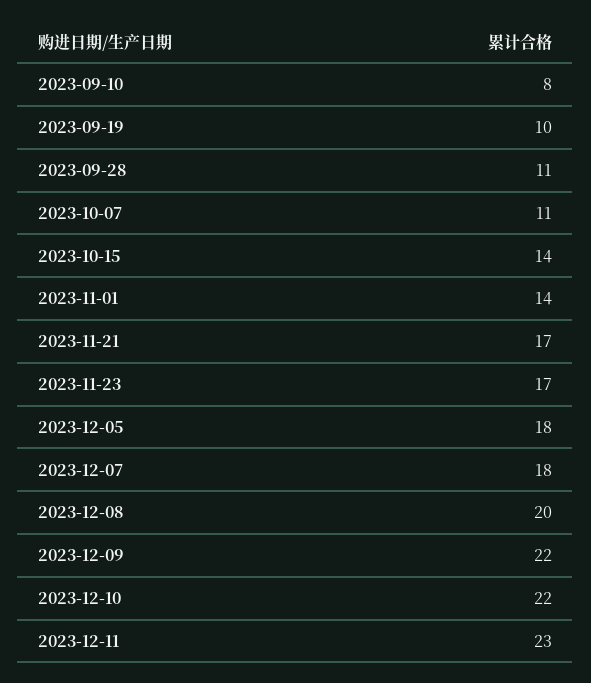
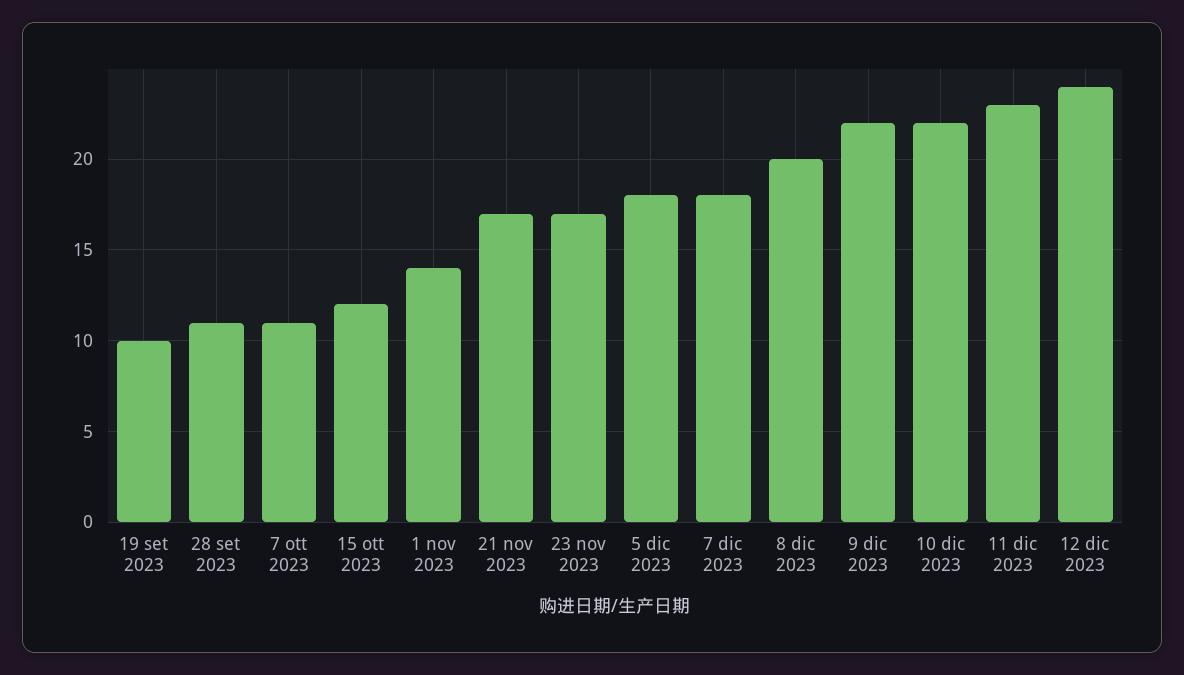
2023-09-10: 8 -> none
2023-10-15: 14 -> 12
12 dic 2023: none -> 24

